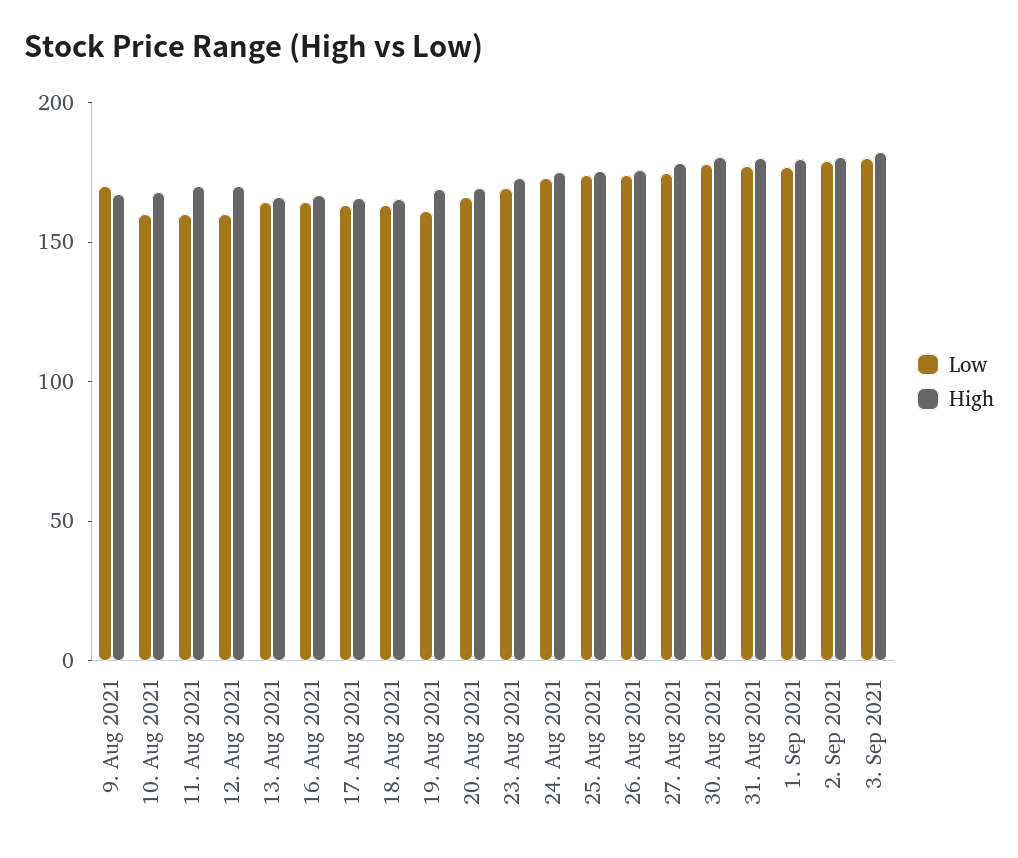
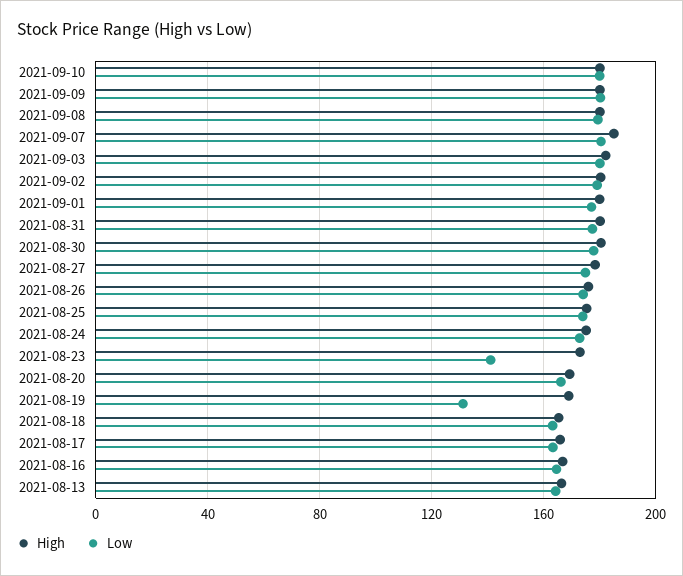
Low, 9. Aug 2021: 170 -> none
High, 9. Aug 2021: 170 -> none
Low, 10. Aug 2021: 160 -> none
High, 10. Aug 2021: 170 -> none
Low, 11. Aug 2021: 160 -> none
High, 11. Aug 2021: 170 -> none
Low, 12. Aug 2021: 160 -> none
High, 12. Aug 2021: 170 -> none
Low, 19. Aug 2021: 160 -> 130
Low, 23. Aug 2021: 170 -> 140
High, 2021-09-10: none -> 180
Low, 2021-09-10: none -> 180
High, 2021-09-09: none -> 180
Low, 2021-09-09: none -> 180
High, 2021-09-08: none -> 180
Low, 2021-09-08: none -> 180
High, 2021-09-07: none -> 185
Low, 2021-09-07: none -> 180

